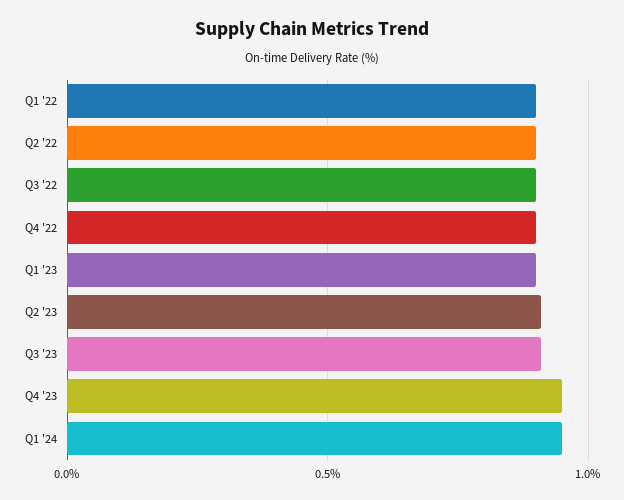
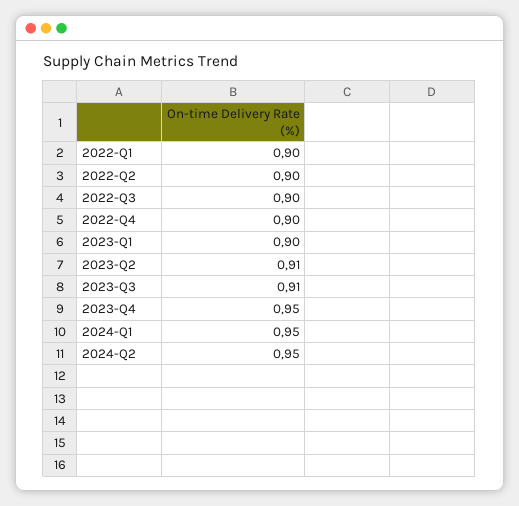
2024-Q2: none -> 0.95

